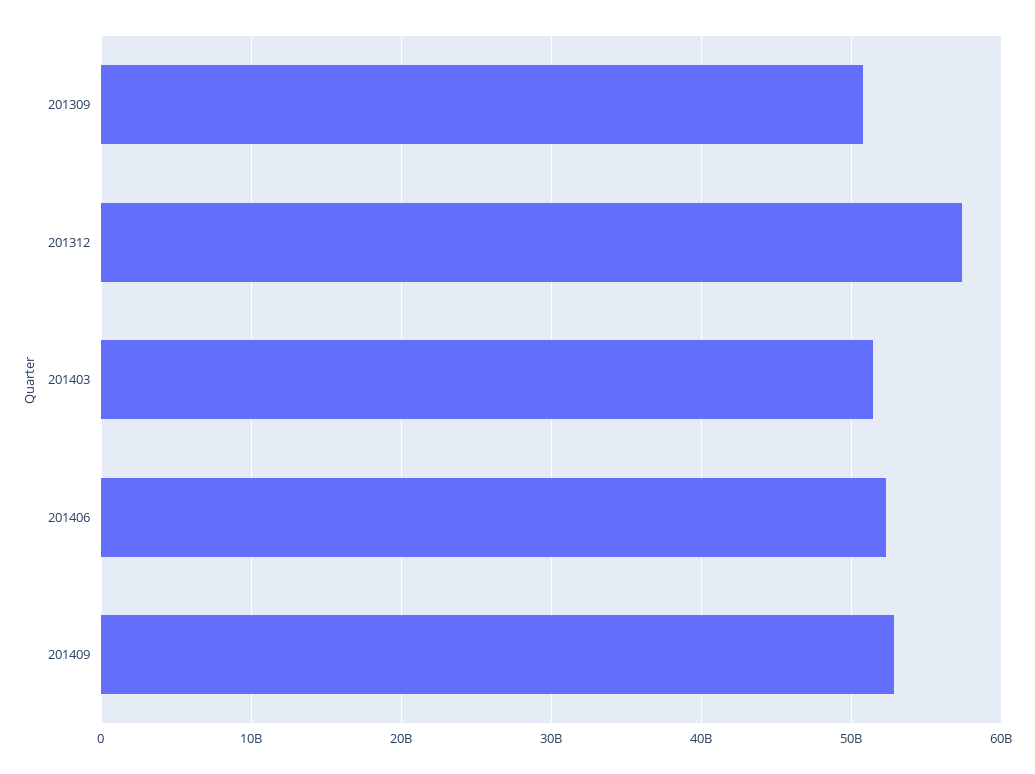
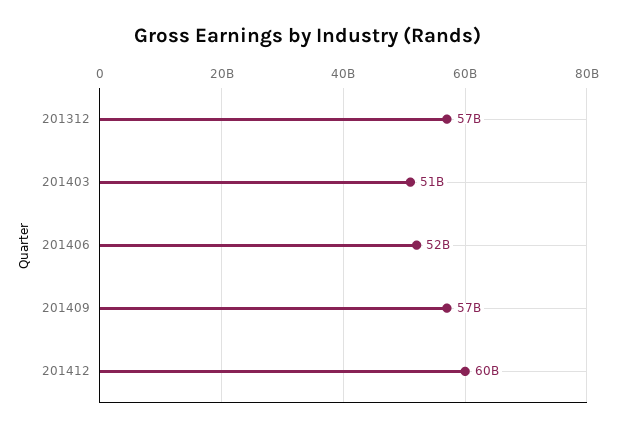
201309: 51000000000 -> none
201409: 53000000000 -> 57000000000
201412: none -> 60000000000

